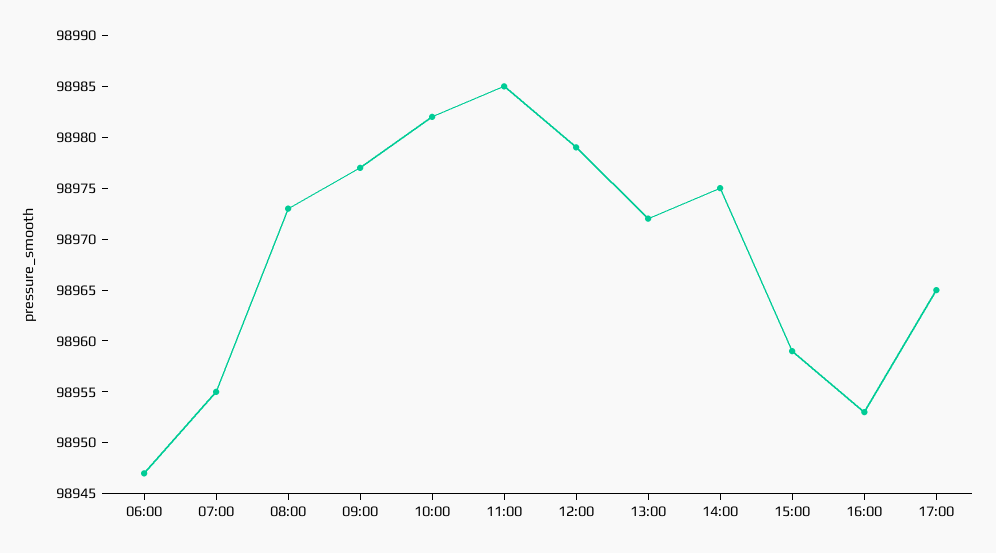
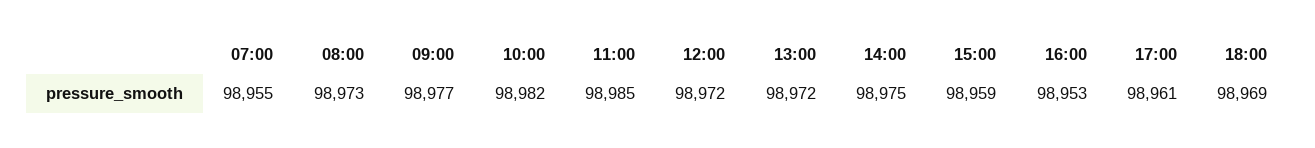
06:00: 98947 -> none
12:00: 98979 -> 98972
17:00: 98965 -> 98961
18:00: none -> 98969

